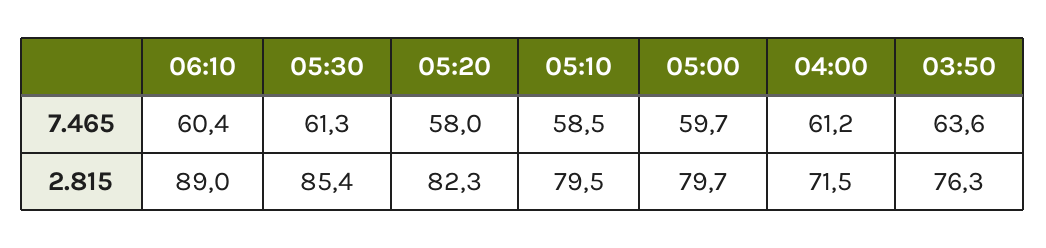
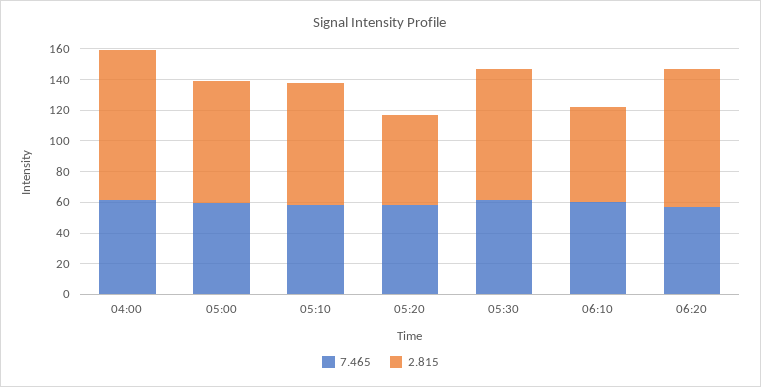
7.465, 03:50: 63.6 -> none
2.815, 06:10: 89 -> 60
2.815, 05:20: 82.3 -> 60
2.815, 04:00: 71.5 -> 100
2.815, 03:50: 76.3 -> none
7.465, 06:20: none -> 60
2.815, 06:20: none -> 90

